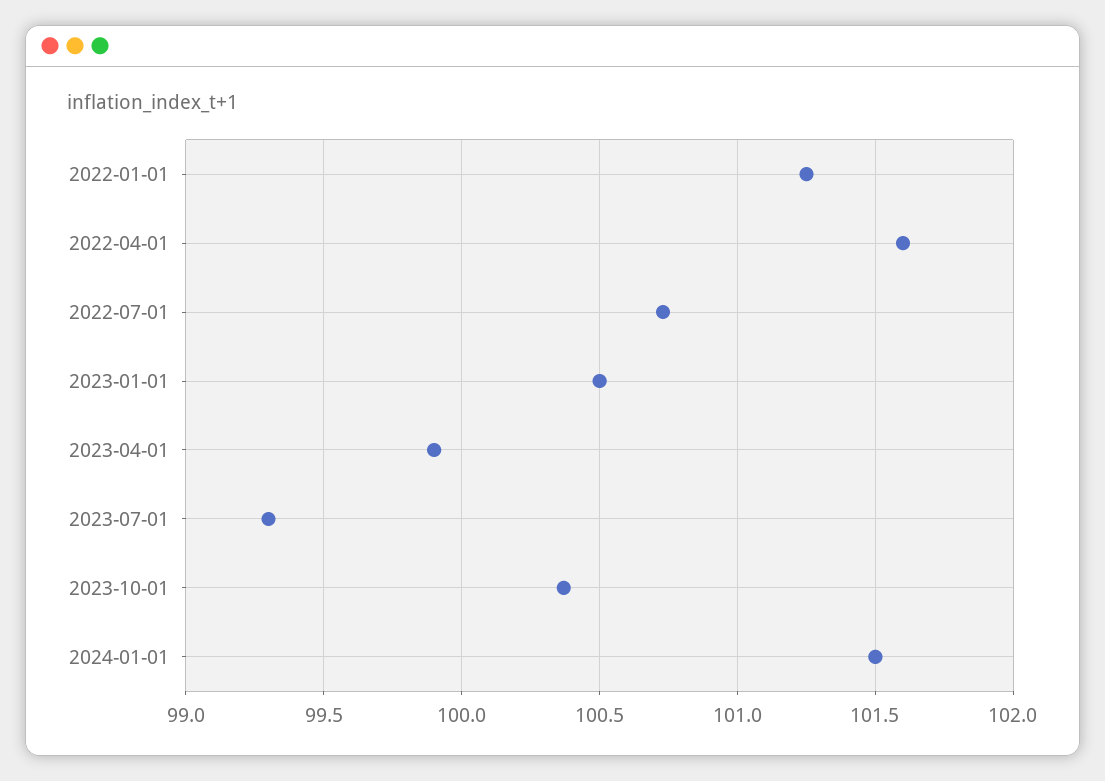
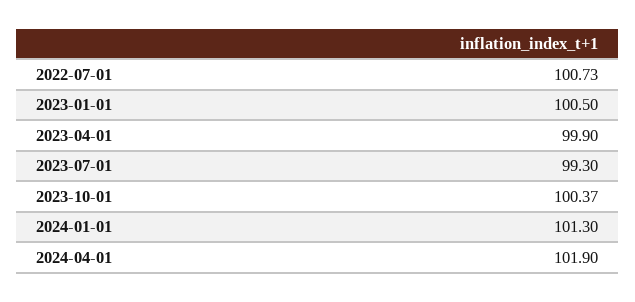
2022-01-01: 101.25 -> none
2022-04-01: 101.6 -> none
2024-01-01: 101.5 -> 101.3
2024-04-01: none -> 101.9

